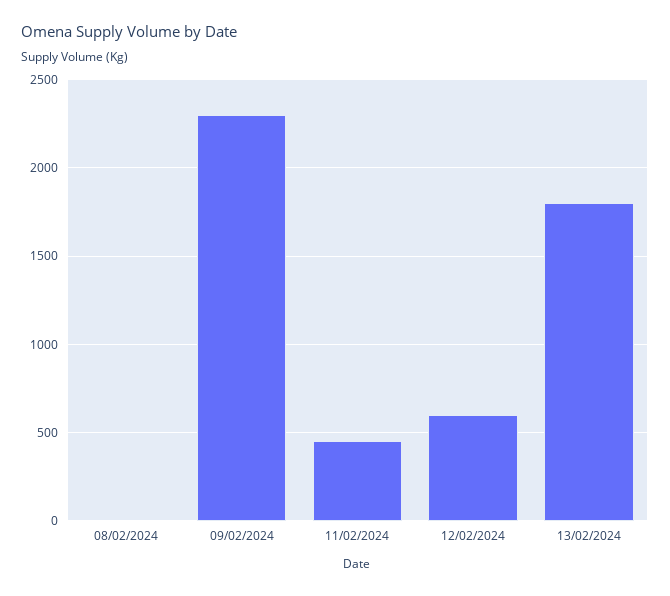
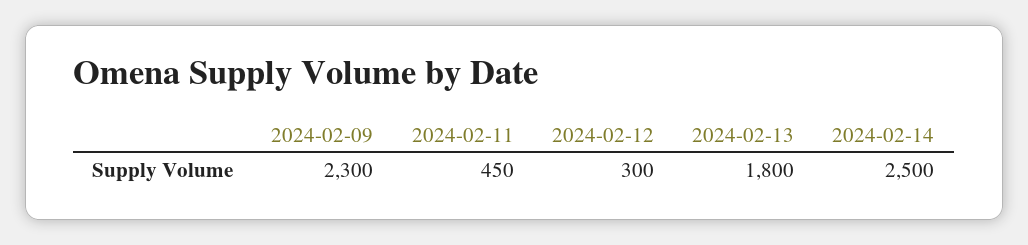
08/02/2024: 0 -> none
12/02/2024: 600 -> 300
2024-02-14: none -> 2500

